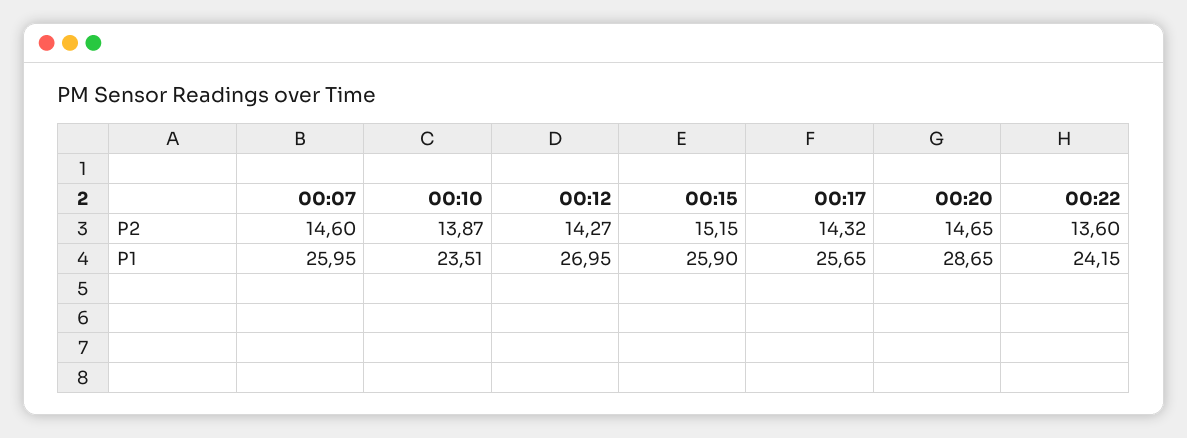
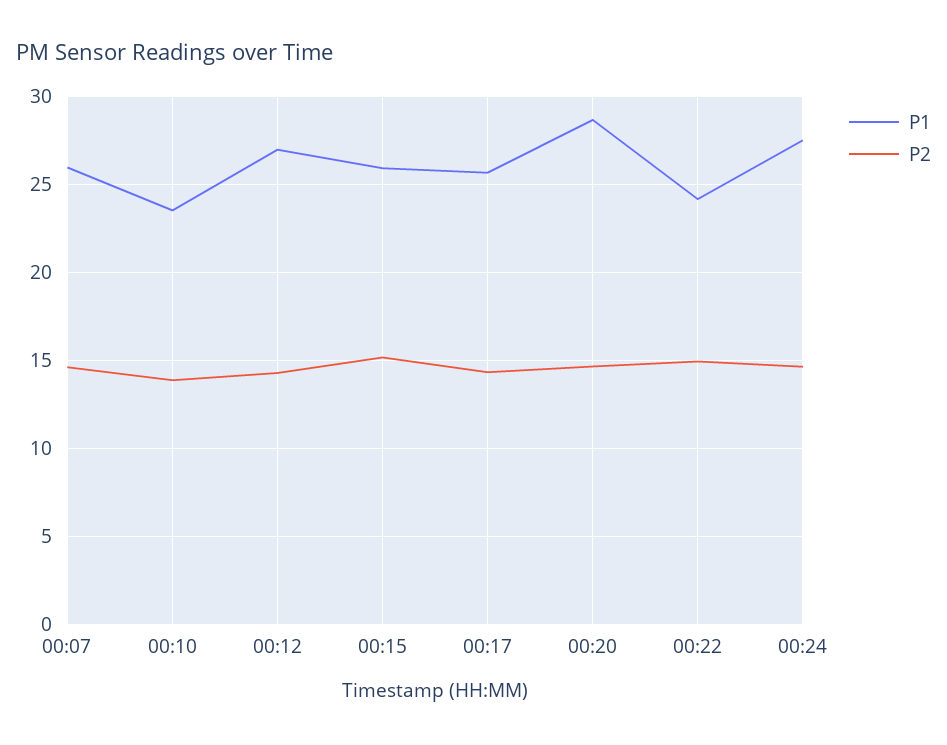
P2, 00:22: 13.6 -> 15
P1, 00:24: none -> 27.5
P2, 00:24: none -> 14.5

